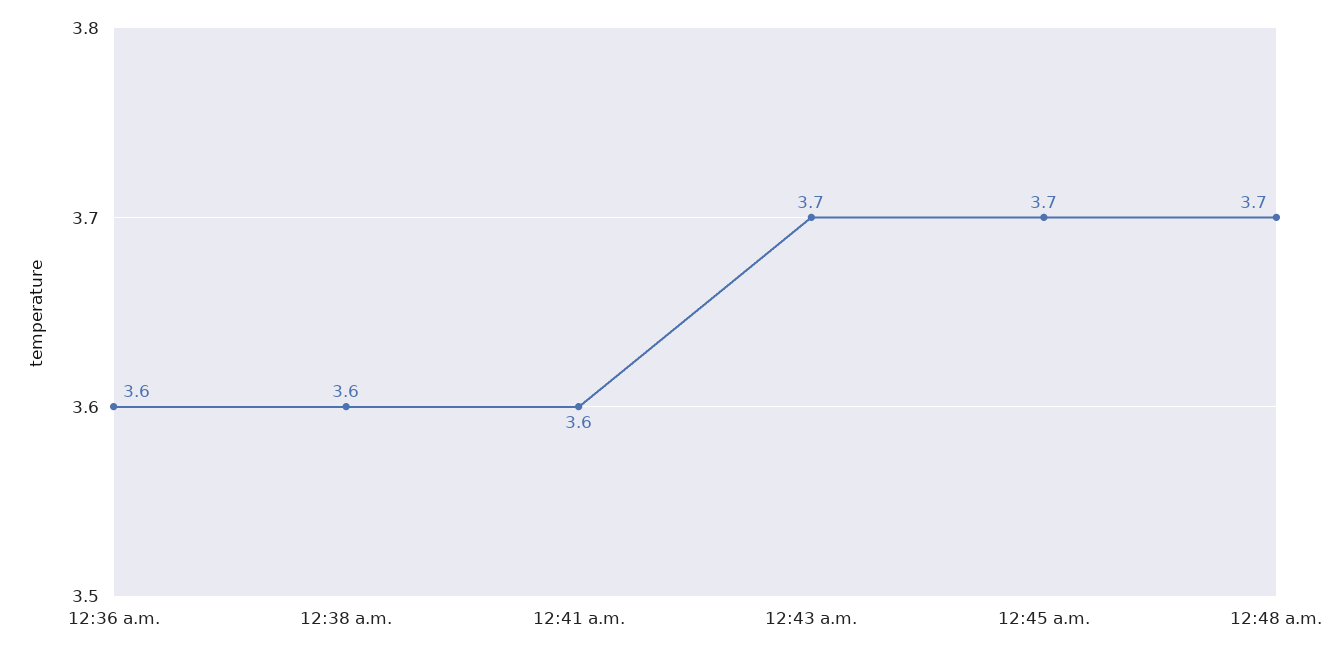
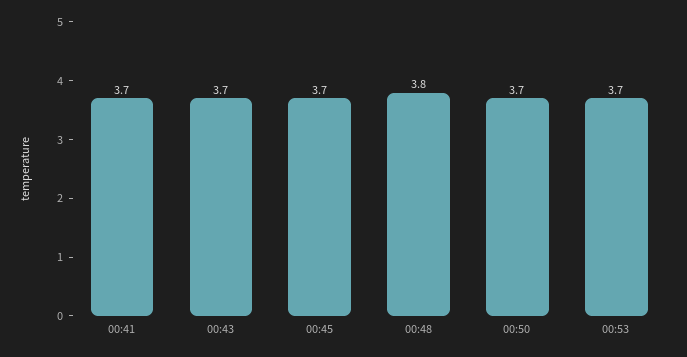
12:36 a.m.: 3.6 -> none
12:38 a.m.: 3.6 -> none
12:41 a.m.: 3.6 -> 3.7
12:48 a.m.: 3.7 -> 3.8
00:50: none -> 3.7
00:53: none -> 3.7

